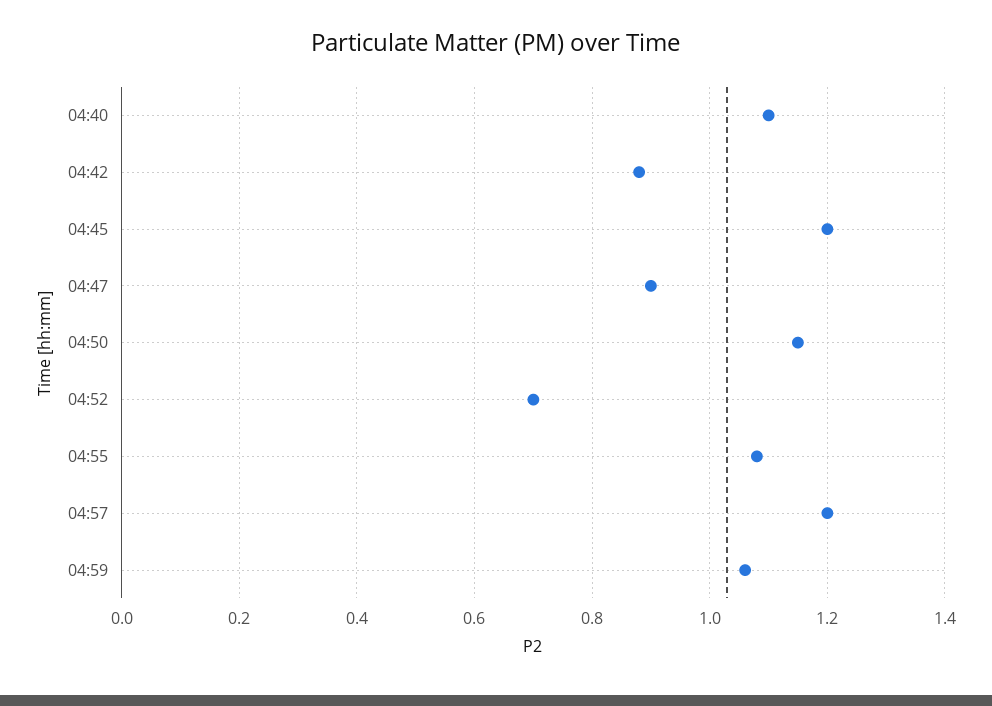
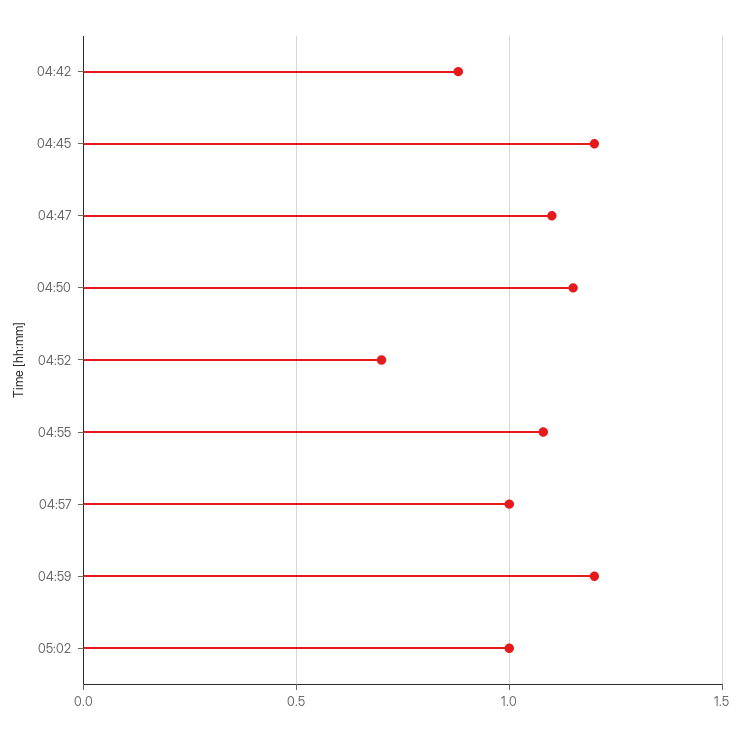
04:40: 1.1 -> none
04:47: 0.9 -> 1.1
04:57: 1.2 -> 1
04:59: 1.05 -> 1.2
05:02: none -> 1

